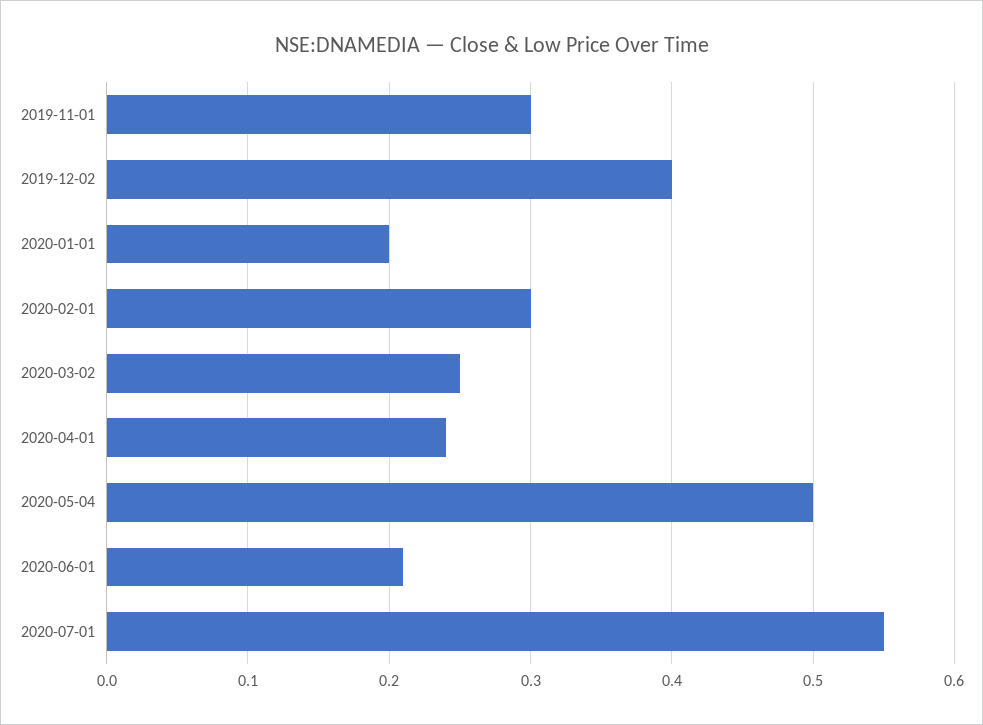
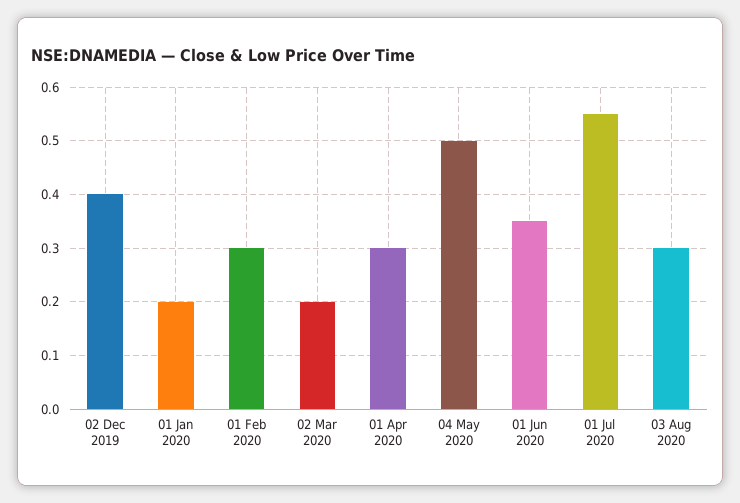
2019-11-01: 0.3 -> none
2020-03-02: 0.25 -> 0.2
2020-04-01: 0.24 -> 0.3
2020-06-01: 0.21 -> 0.35
03 Aug 2020: none -> 0.3

